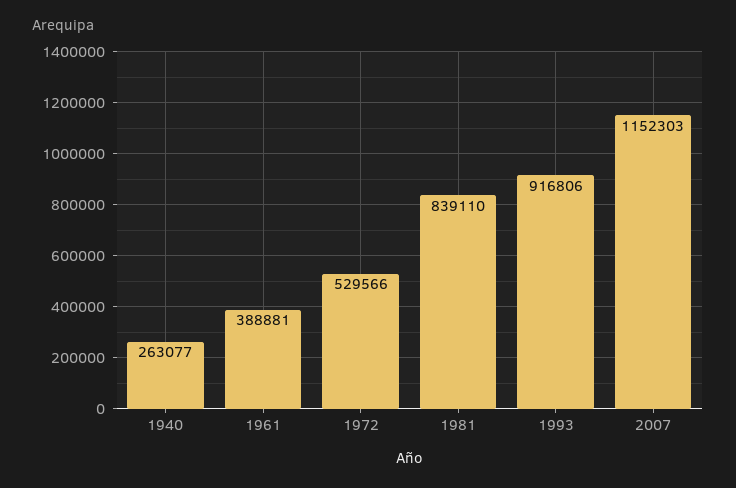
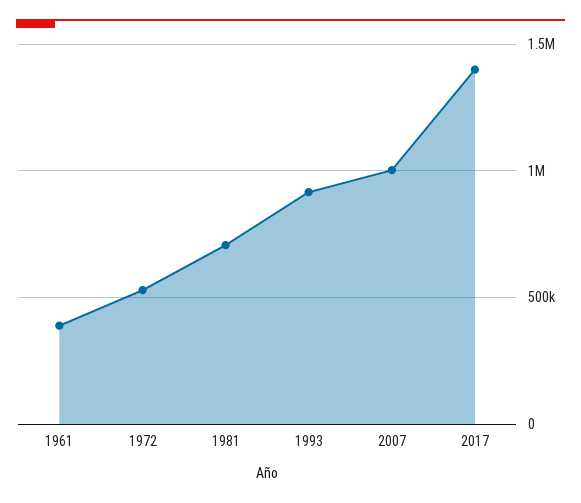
1940: 263077 -> none
1981: 839110 -> 700000
2007: 1152303 -> 1000000
2017: none -> 1400000

